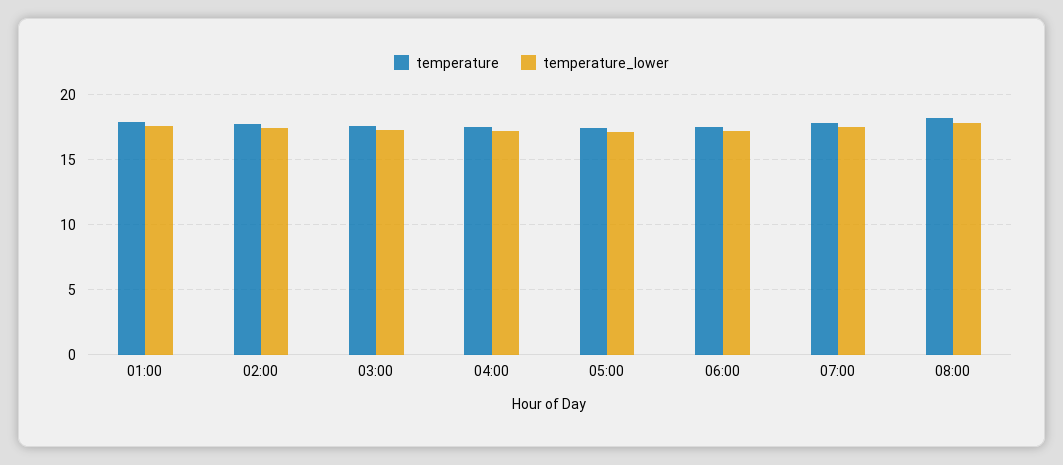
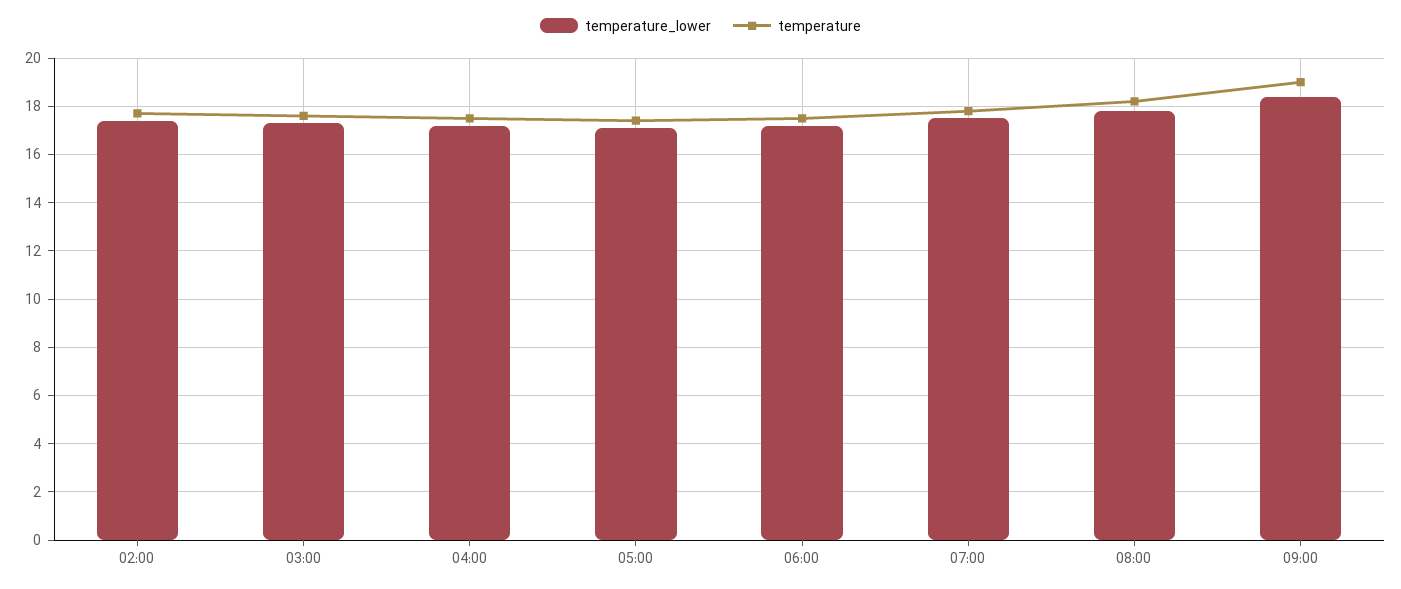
temperature, 01:00: 18 -> none
temperature_lower, 01:00: 17.5 -> none
temperature_lower, 09:00: none -> 18.5
temperature, 09:00: none -> 19

